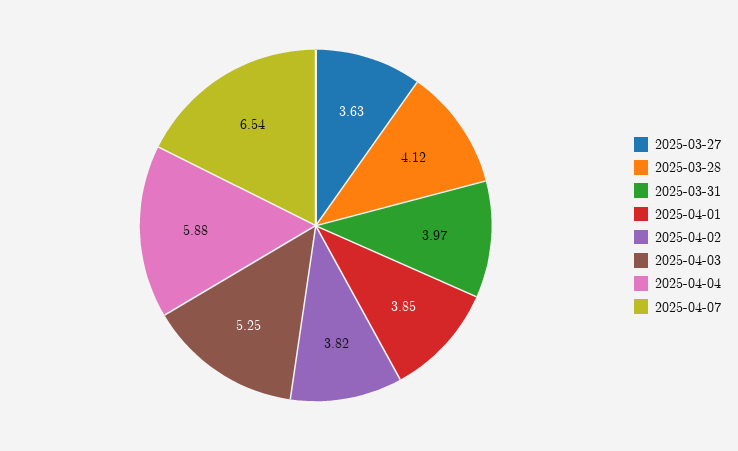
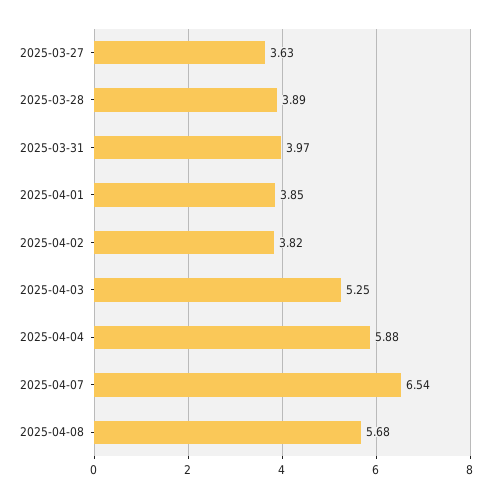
2025-03-28: 4.12 -> 3.89
2025-04-08: none -> 5.68

